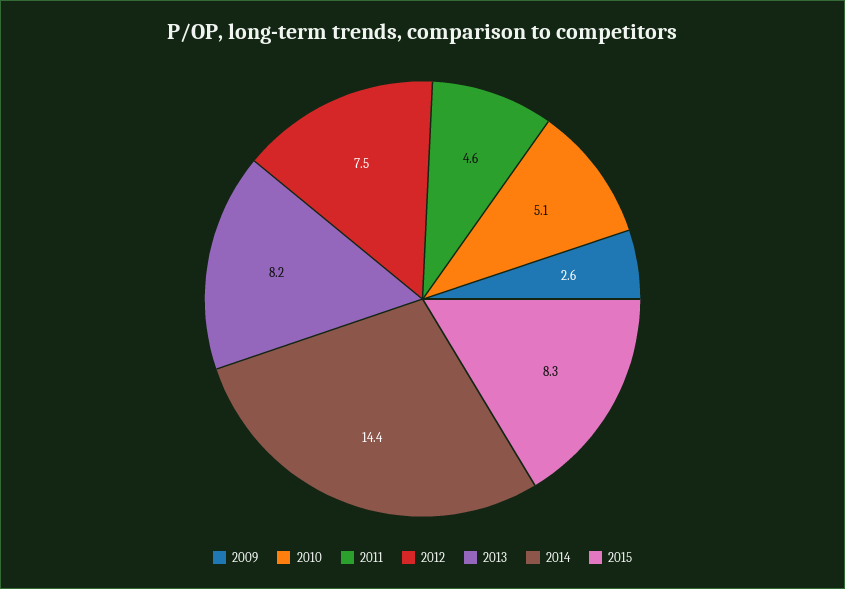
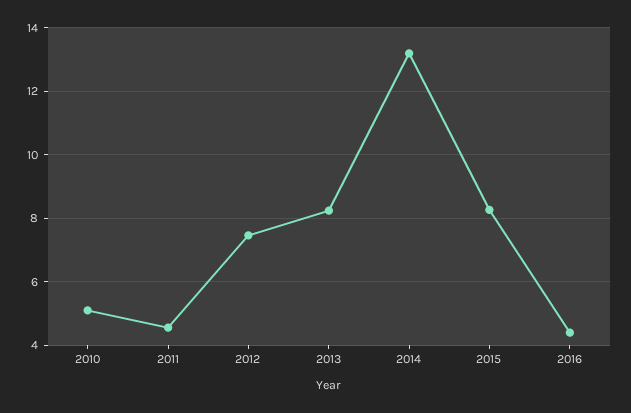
2009: 2.6 -> none
2014: 14.4 -> 13.2
2016: none -> 4.4

